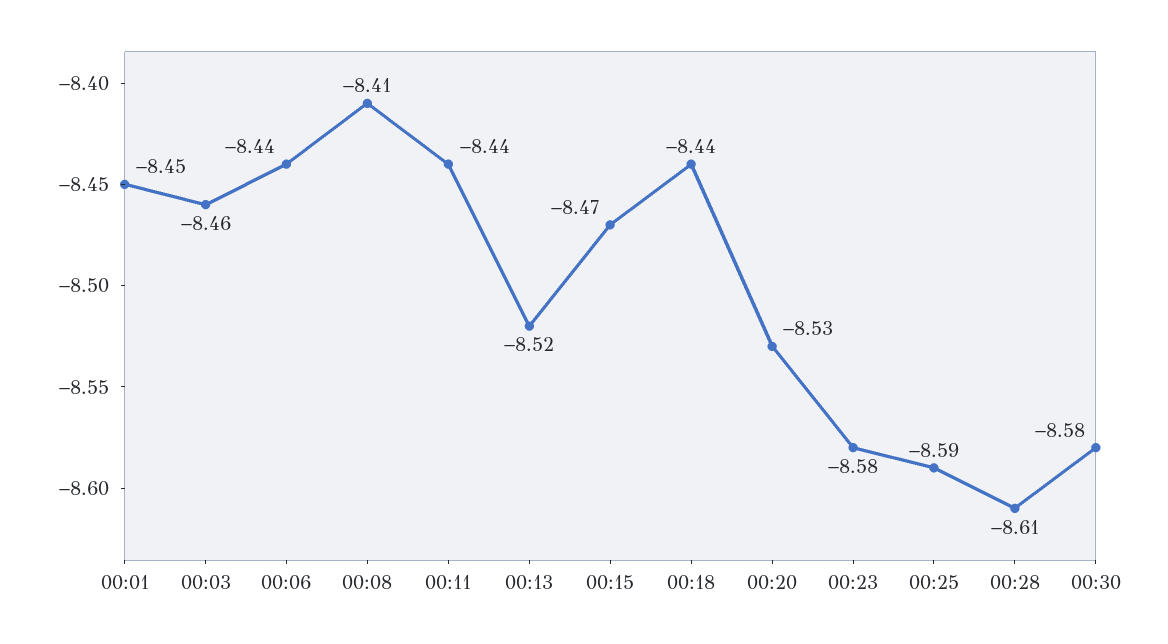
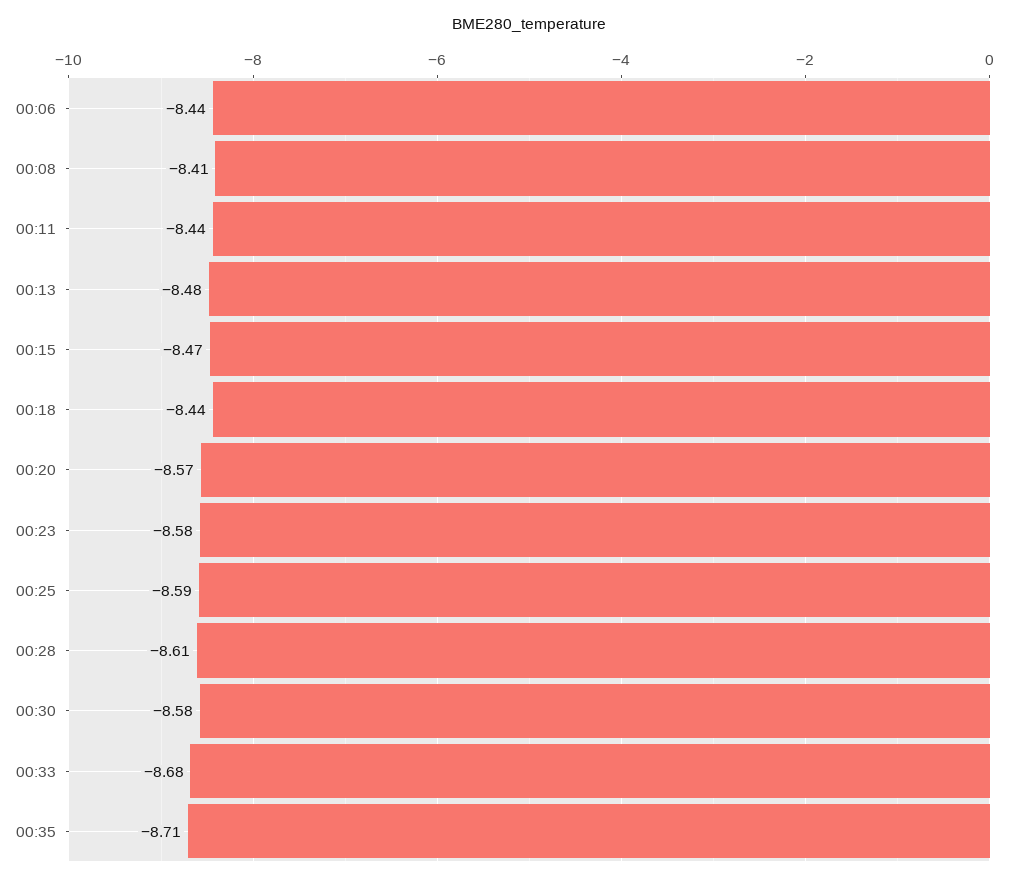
00:01: -8.45 -> none
00:03: -8.46 -> none
00:13: -8.52 -> -8.48
00:20: -8.53 -> -8.57
00:33: none -> -8.68
00:35: none -> -8.71

